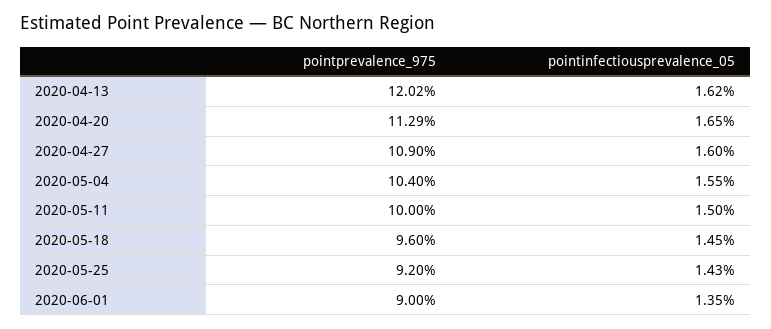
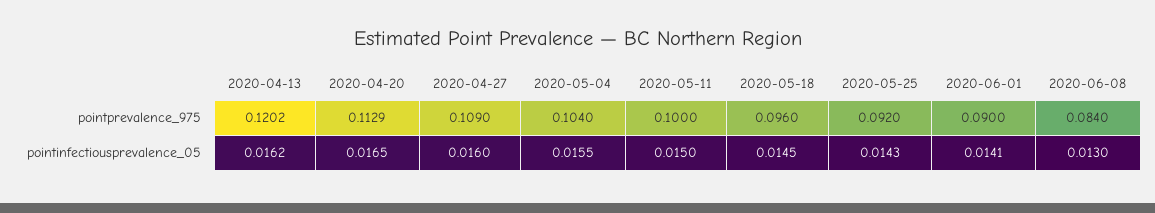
pointinfectiousprevalence_05, 2020-06-01: 0.0135 -> 0.0141
pointprevalence_975, 2020-06-08: none -> 0.084
pointinfectiousprevalence_05, 2020-06-08: none -> 0.013

